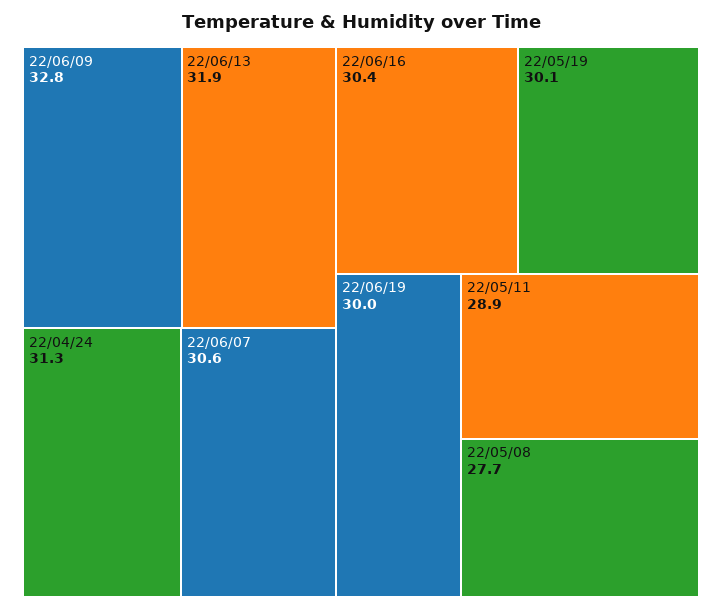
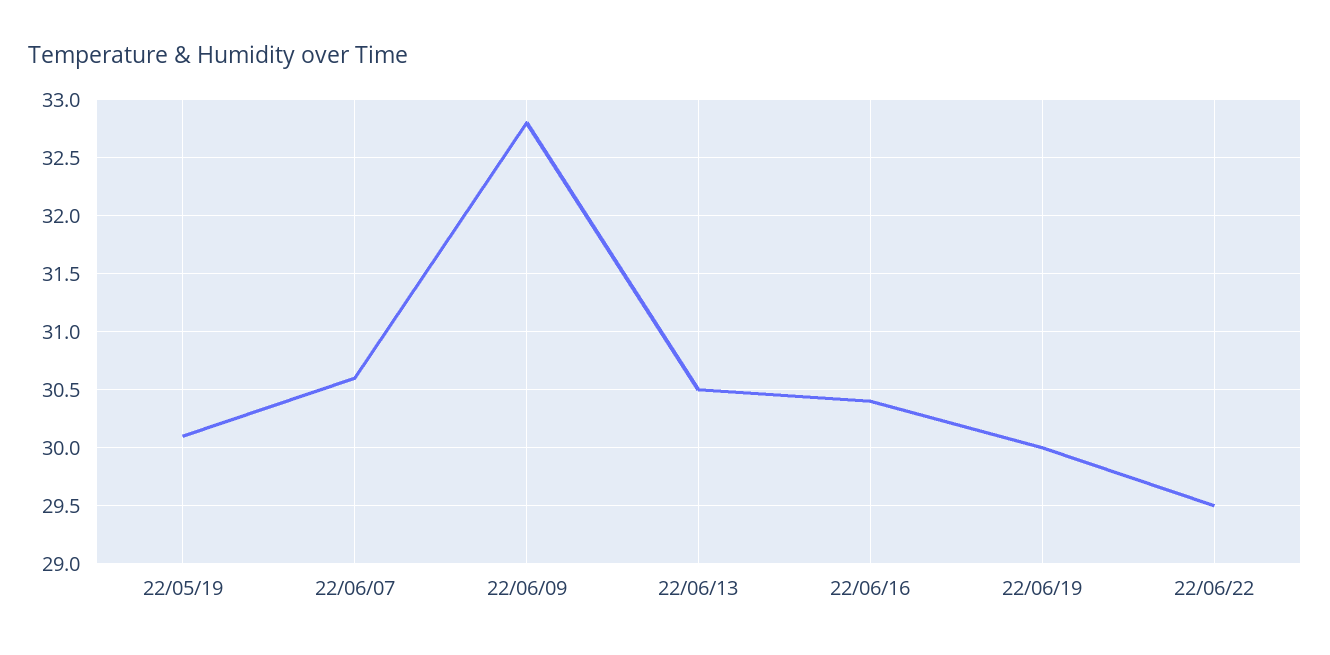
22/06/13: 31.9 -> 30.5
22/04/24: 31.3 -> none
22/05/11: 28.9 -> none
22/05/08: 27.7 -> none
22/06/22: none -> 29.5

